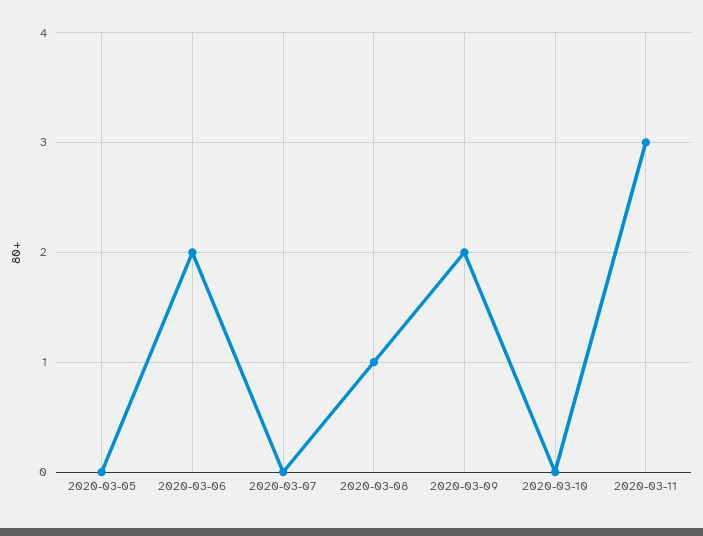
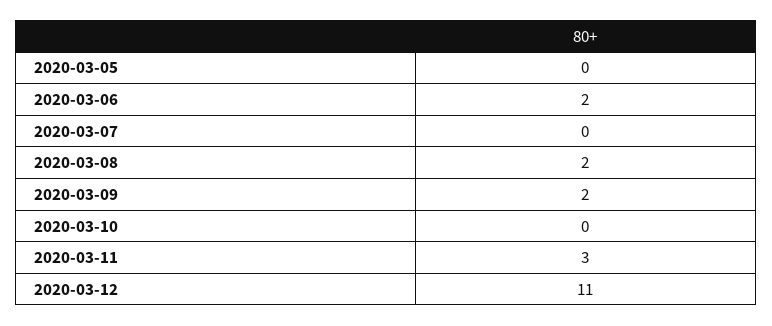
2020-03-08: 1 -> 2
2020-03-12: none -> 11

